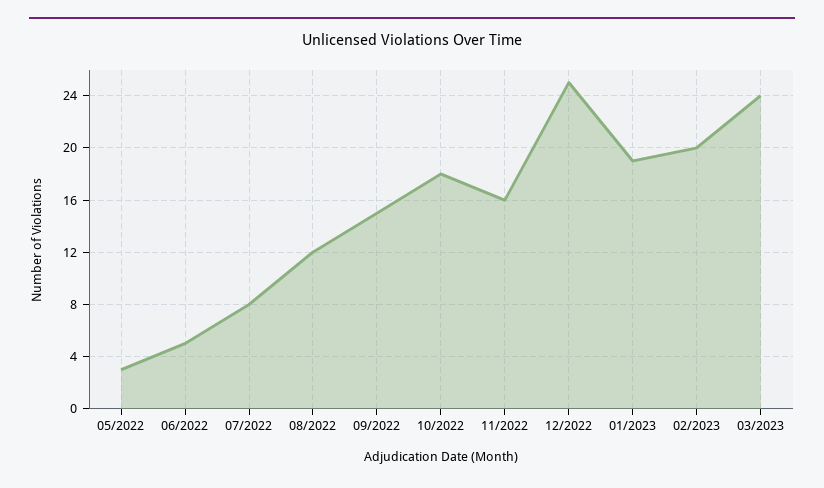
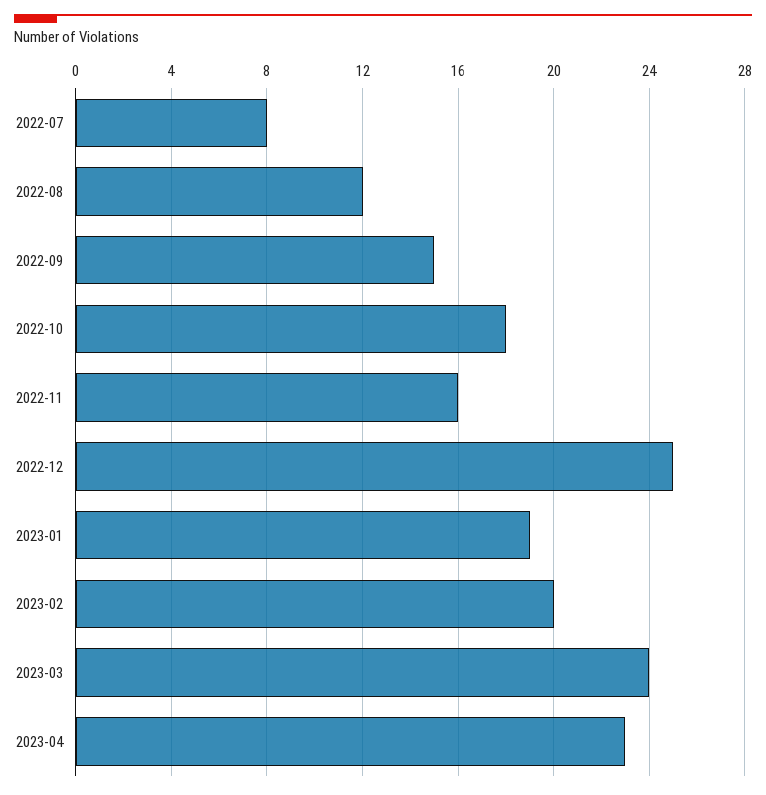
05/2022: 3 -> none
06/2022: 5 -> none
2023-04: none -> 23

